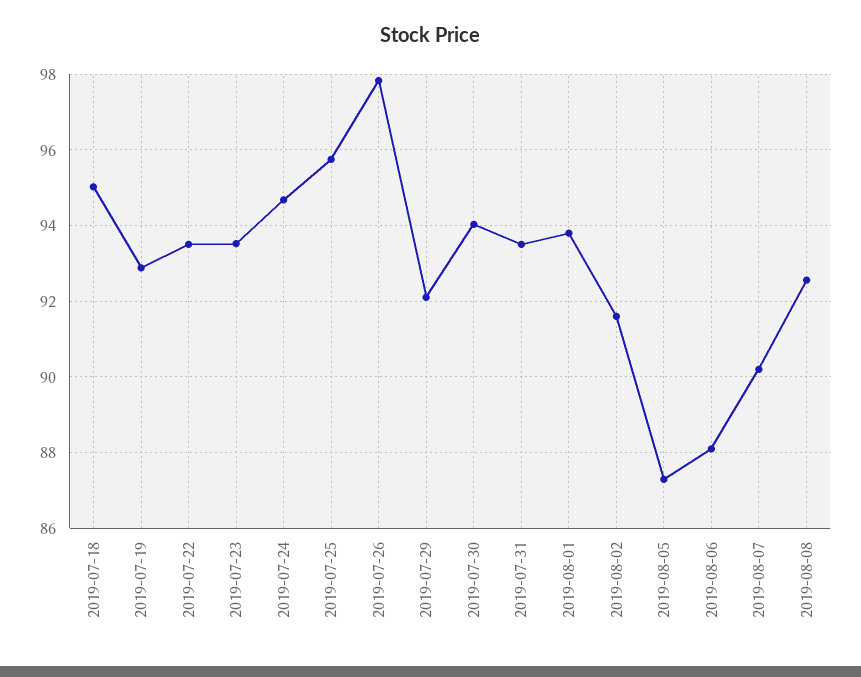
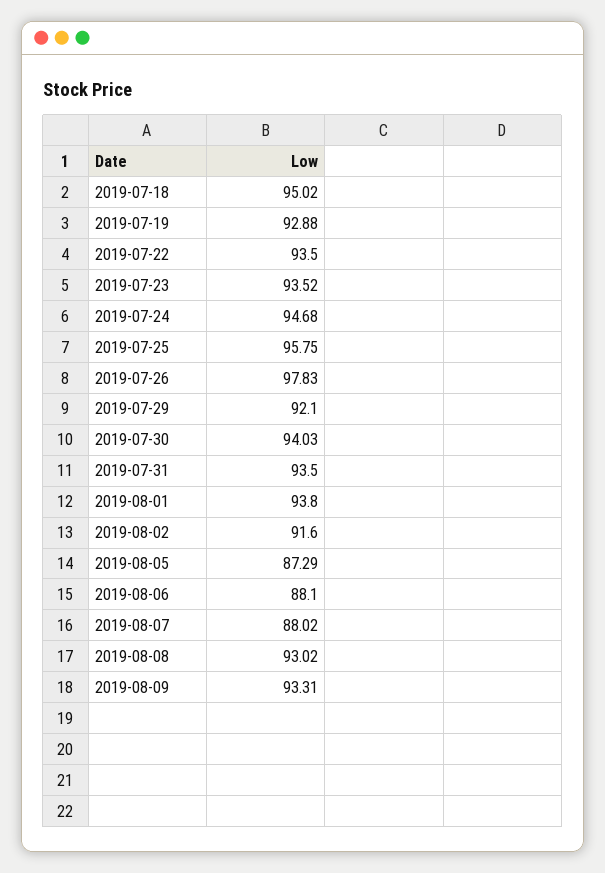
2019-08-07: 90.2 -> 88.02
2019-08-08: 92.6 -> 93.02
2019-08-09: none -> 93.31

